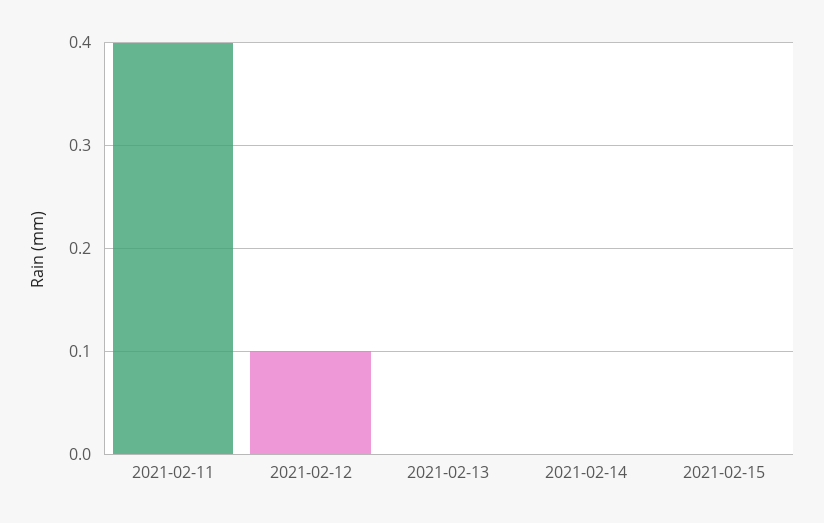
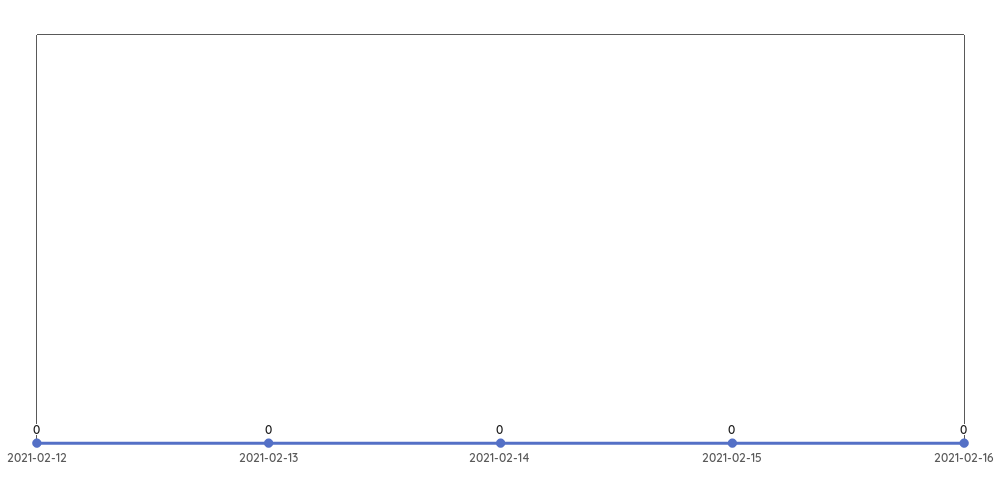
2021-02-11: 0.4 -> none
2021-02-12: 0.1 -> 0
2021-02-16: none -> 0

